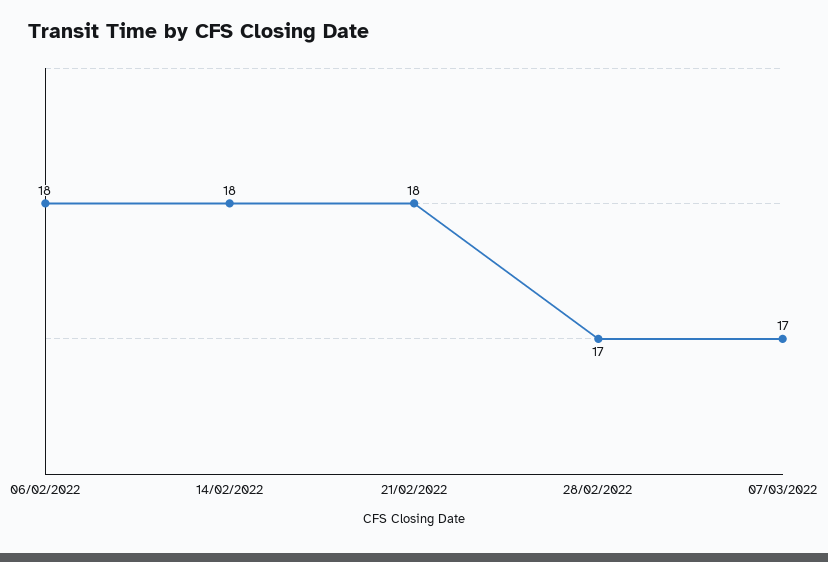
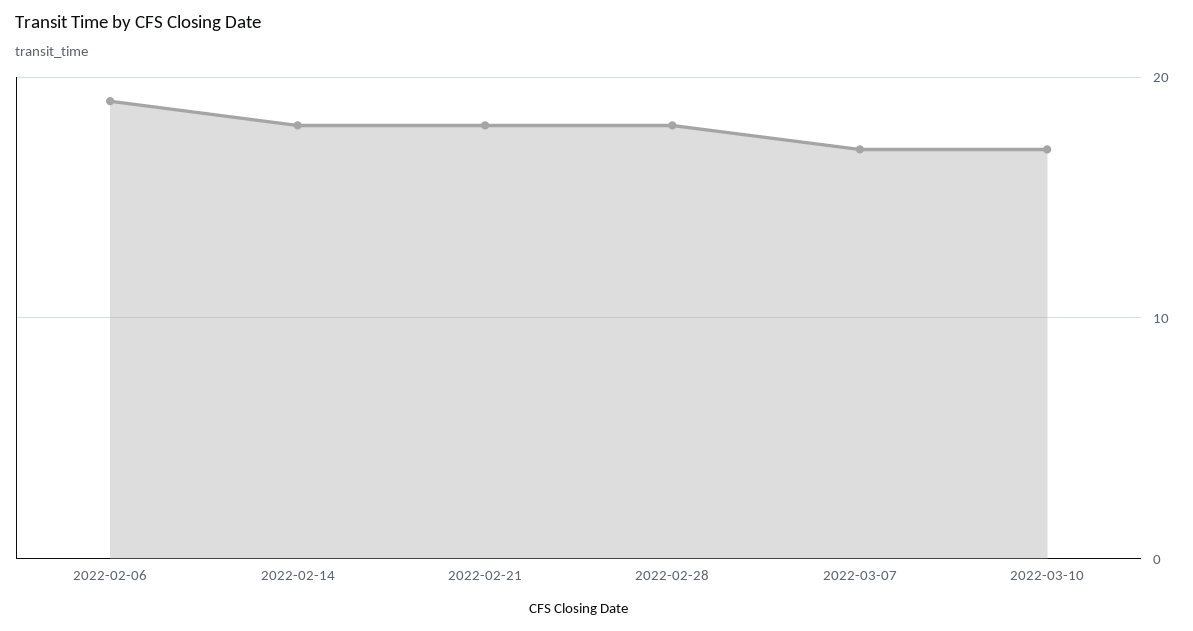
06/02/2022: 18 -> 19
28/02/2022: 17 -> 18
2022-03-10: none -> 17

